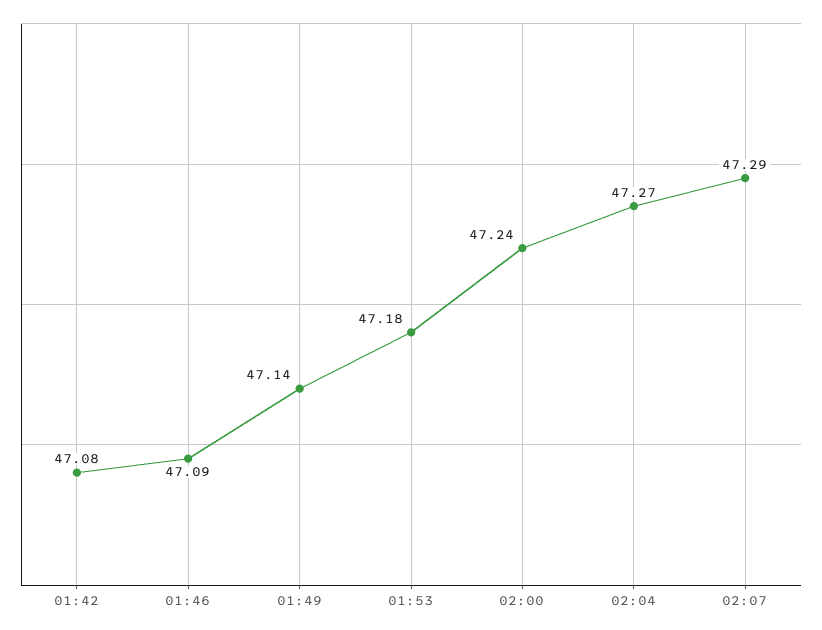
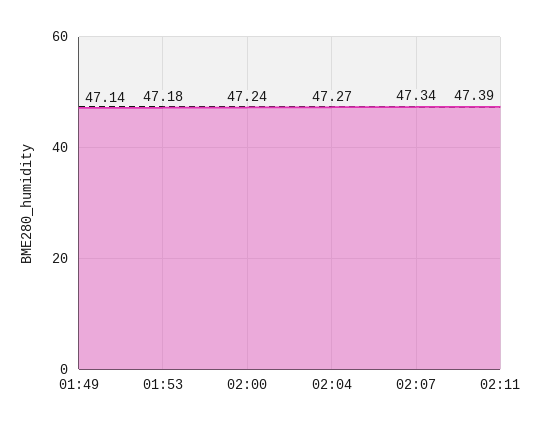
01:42: 47.08 -> none
01:46: 47.09 -> none
02:07: 47.29 -> 47.34
02:11: none -> 47.39

